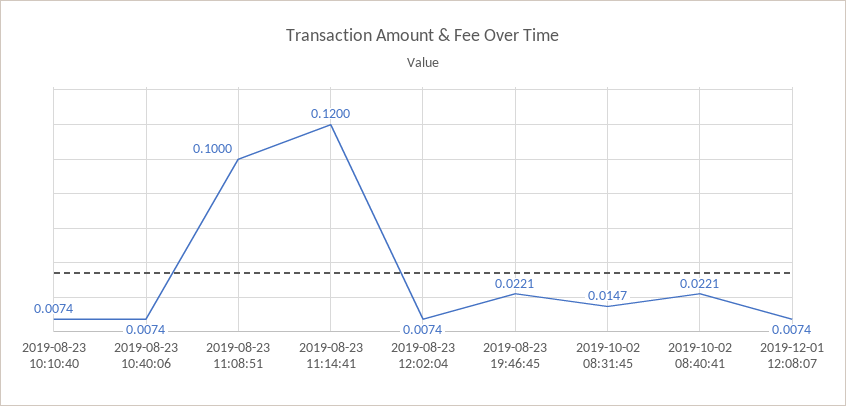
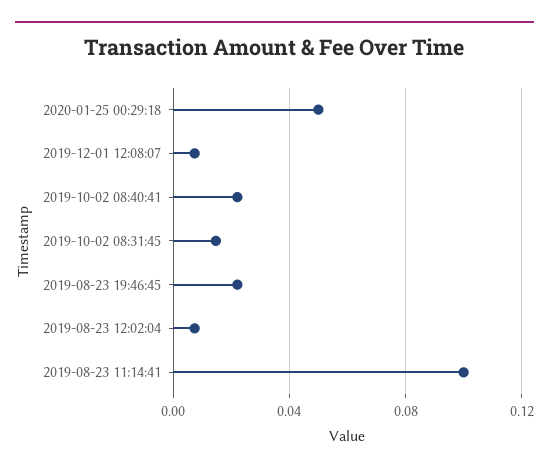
2019-08-23 10:10:40: 0.0074 -> none
2019-08-23 10:40:06: 0.0074 -> none
2019-08-23 11:08:51: 0.1 -> none
2019-08-23 11:14:41: 0.12 -> 0.1
2020-01-25 00:29:18: none -> 0.05

